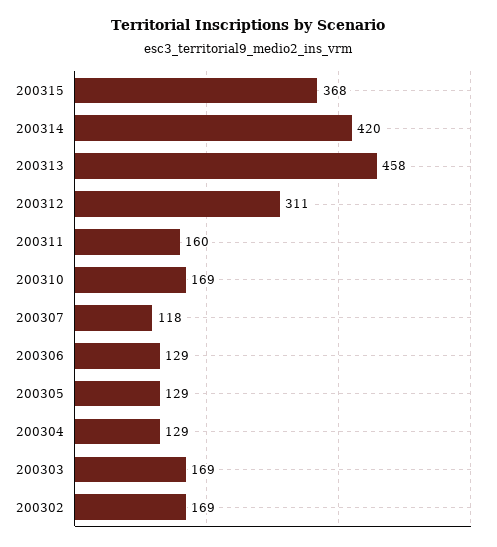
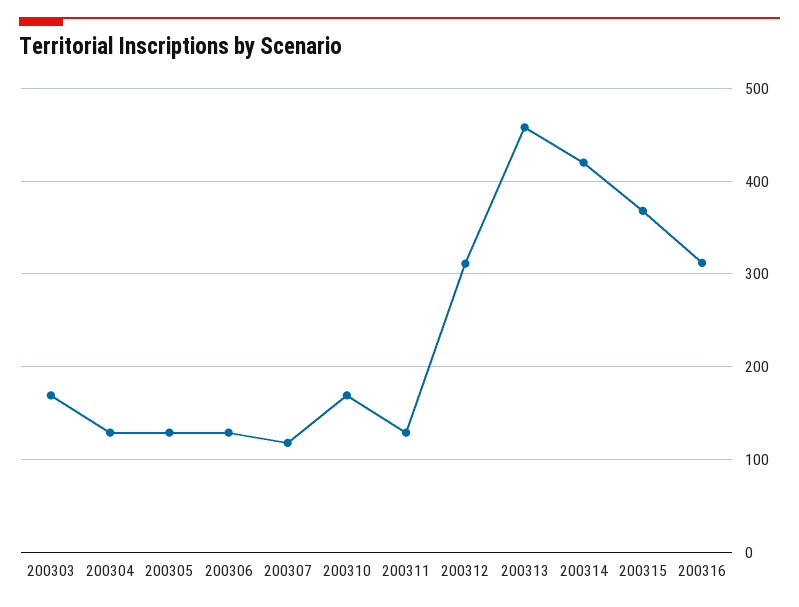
200311: 160 -> 130
200302: 169 -> none
200316: none -> 310

